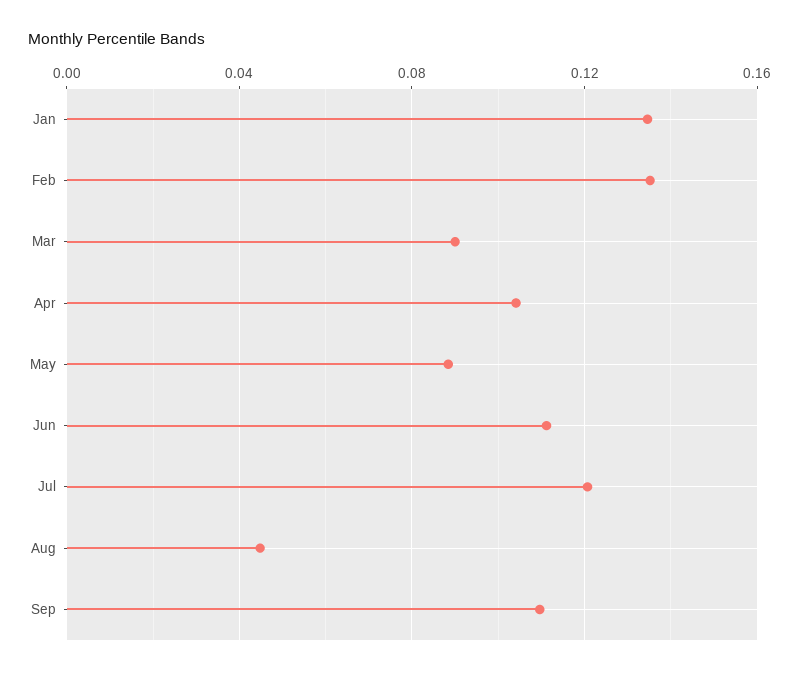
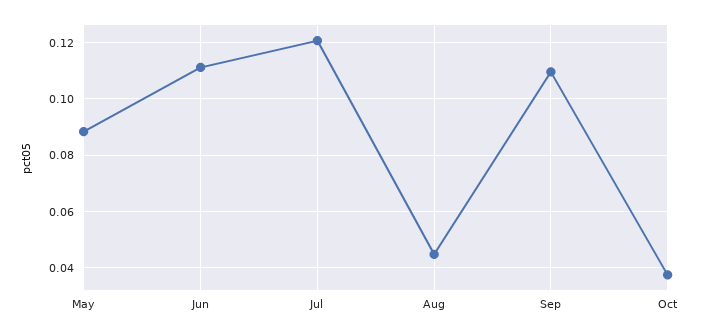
Jan: 0.135 -> none
Feb: 0.135 -> none
Mar: 0.09 -> none
Apr: 0.105 -> none
Oct: none -> 0.0375

